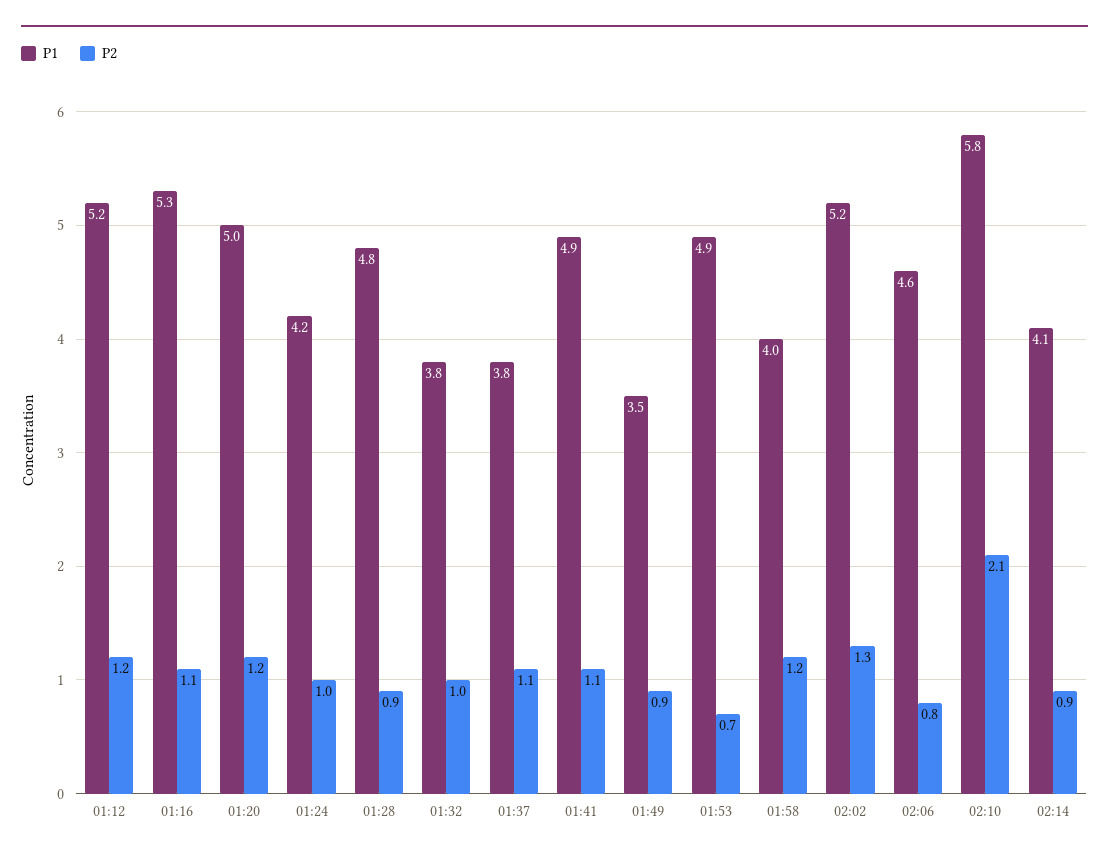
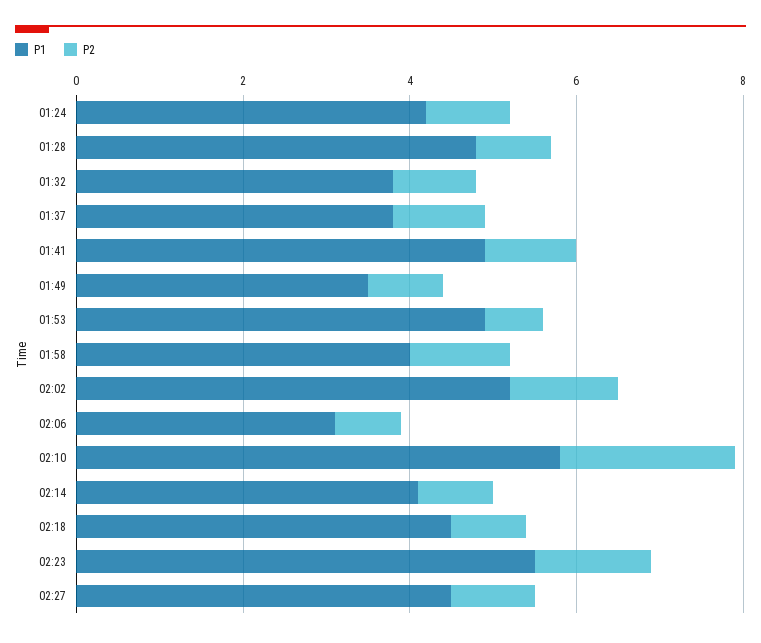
P1, 01:12: 5.2 -> none
P2, 01:12: 1.2 -> none
P1, 01:16: 5.3 -> none
P2, 01:16: 1.1 -> none
P1, 01:20: 5 -> none
P2, 01:20: 1.2 -> none
P1, 02:06: 4.6 -> 3
P1, 02:18: none -> 4.5
P2, 02:18: none -> 1
P1, 02:23: none -> 5.5
P2, 02:23: none -> 1.5
P1, 02:27: none -> 4.5
P2, 02:27: none -> 1

